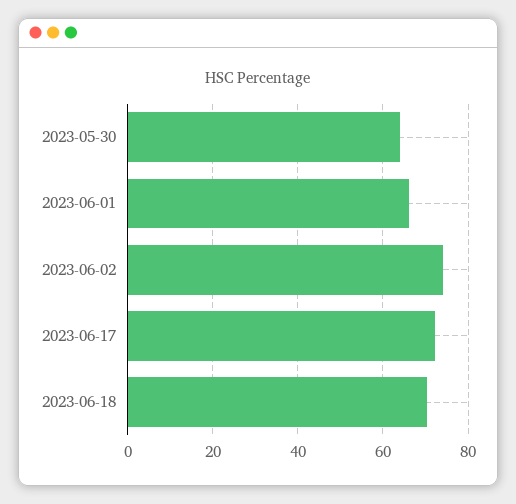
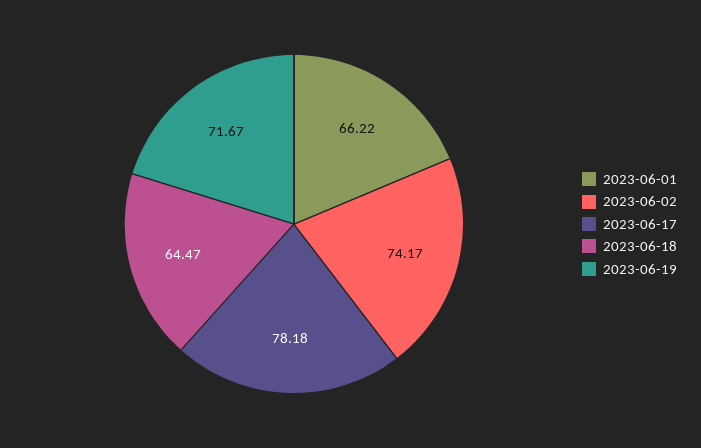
2023-05-30: 64 -> none
2023-06-17: 72 -> 78.18
2023-06-18: 70 -> 64.47
2023-06-19: none -> 71.67

